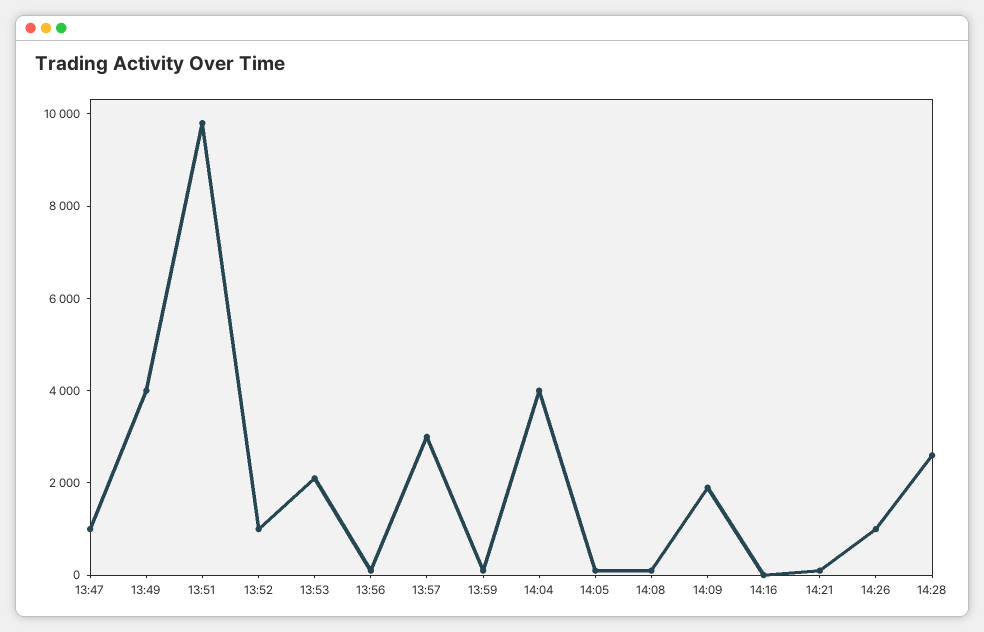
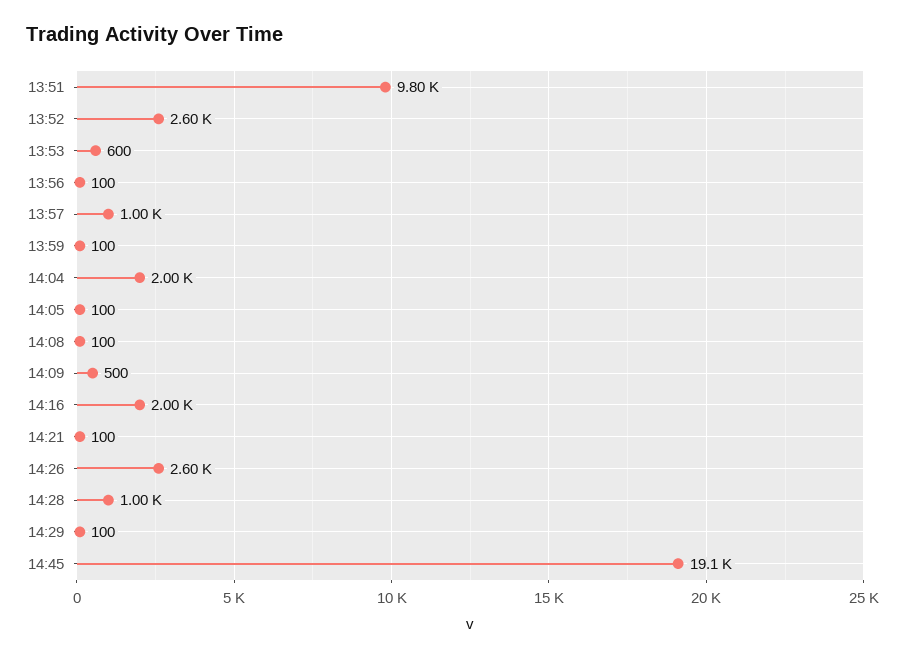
13:47: 1000 -> none
13:49: 4000 -> none
13:52: 1000 -> 2600
13:53: 2000 -> 600
13:57: 3000 -> 1000
14:04: 4000 -> 2000
14:09: 2000 -> 500
14:16: 0 -> 2000
14:26: 1000 -> 2600
14:28: 2500 -> 1000
14:29: none -> 100
14:45: none -> 19100

